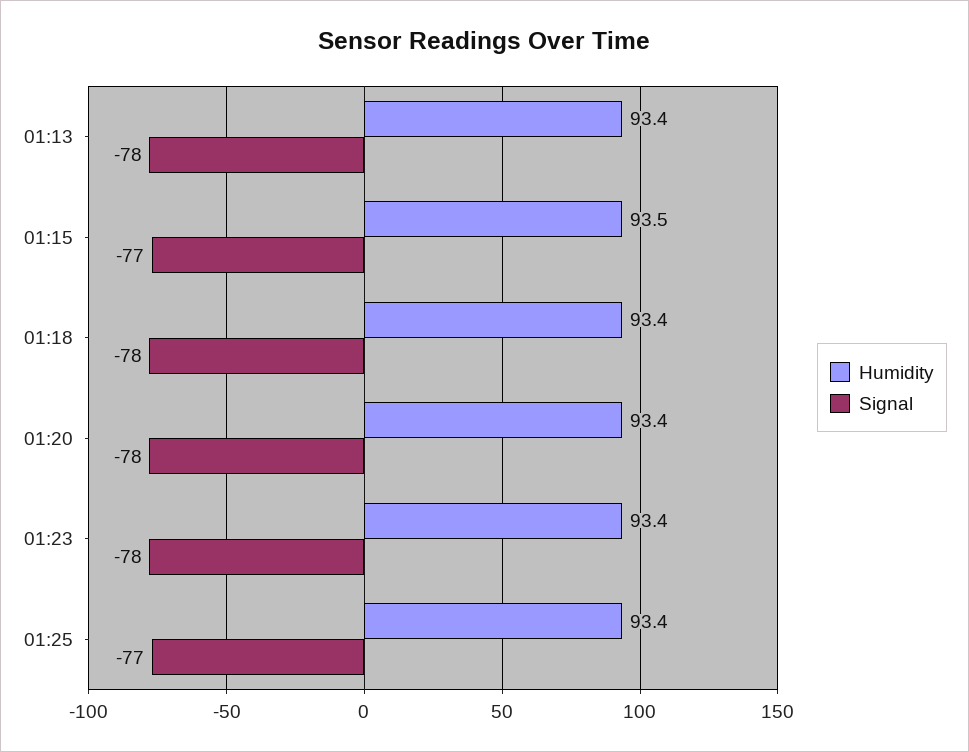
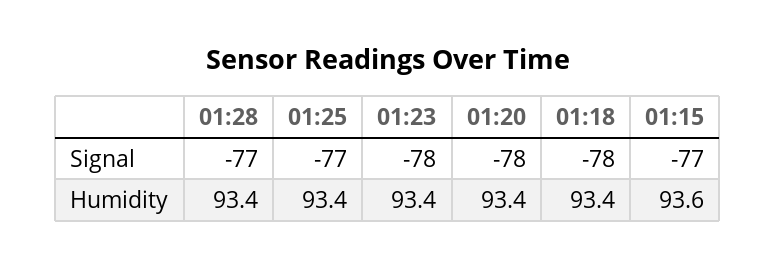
Humidity, 01:13: 93.4 -> none
Signal, 01:13: -78 -> none
Humidity, 01:15: 93.5 -> 93.6
Signal, 01:28: none -> -77
Humidity, 01:28: none -> 93.4

